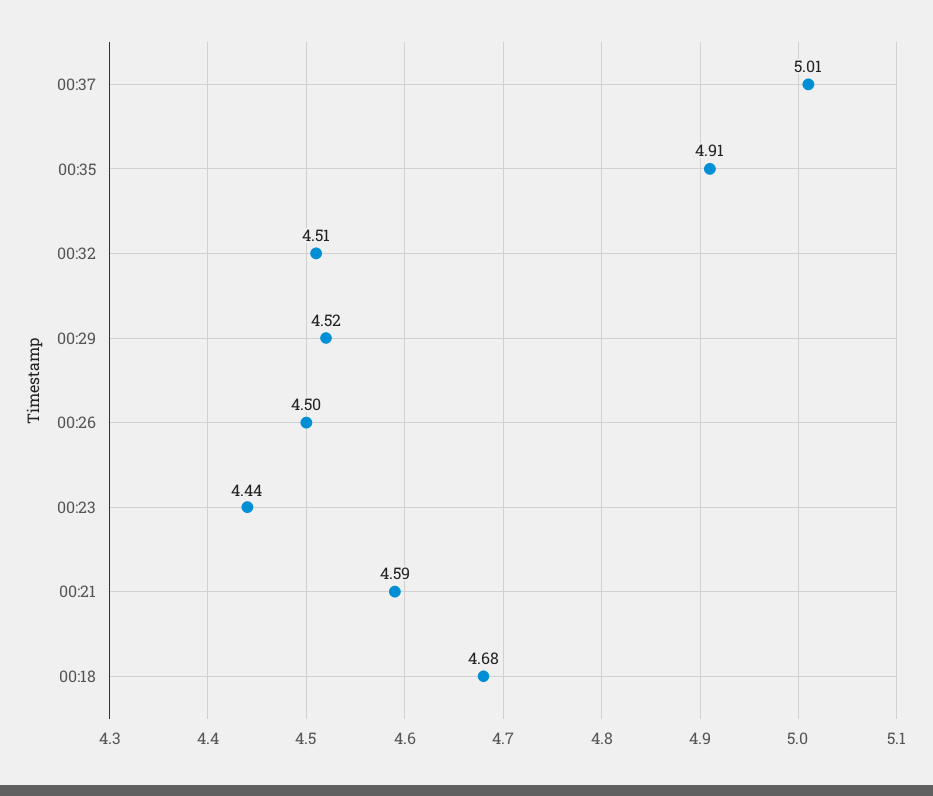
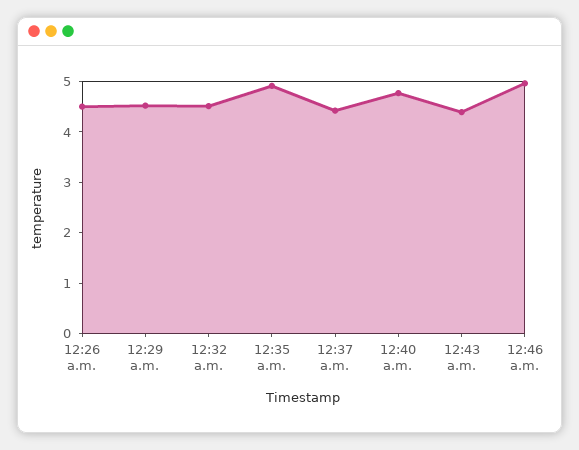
00:37: 5.01 -> 4.4
00:23: 4.44 -> none
00:21: 4.59 -> none
00:18: 4.68 -> none
12:40 a.m.: none -> 4.8
12:43 a.m.: none -> 4.4
12:46 a.m.: none -> 5

